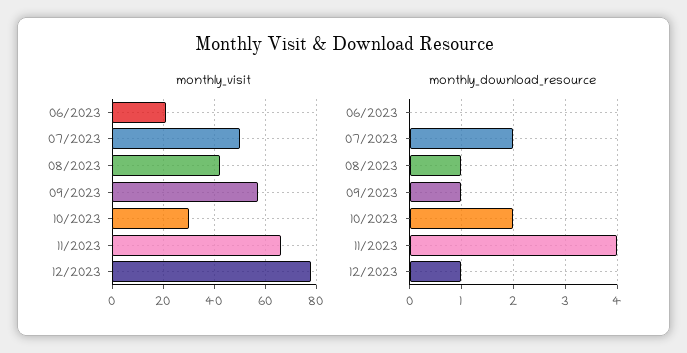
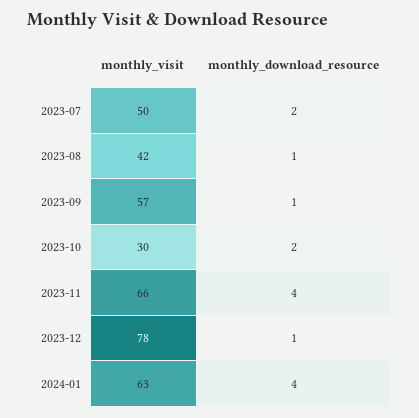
monthly_visit, 06/2023: 20 -> none
monthly_download_resource, 06/2023: 0 -> none
monthly_visit, 2024-01: none -> 63
monthly_download_resource, 2024-01: none -> 4

